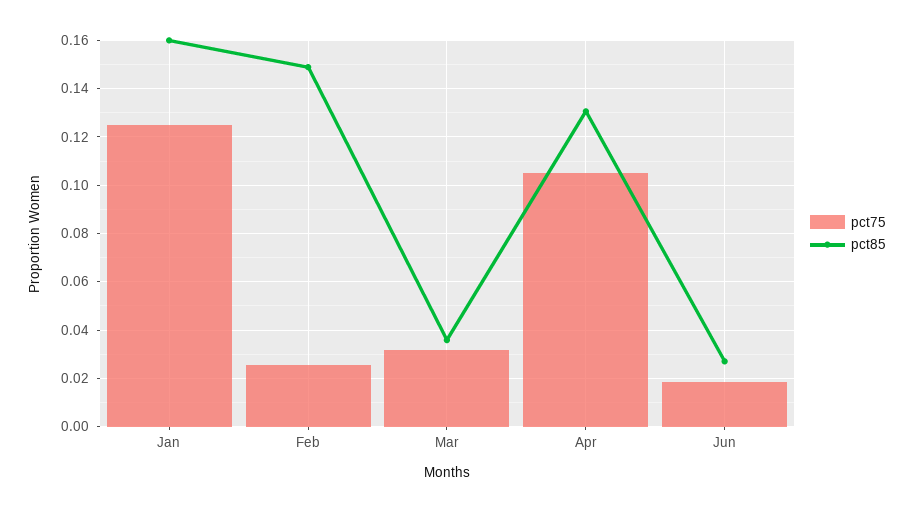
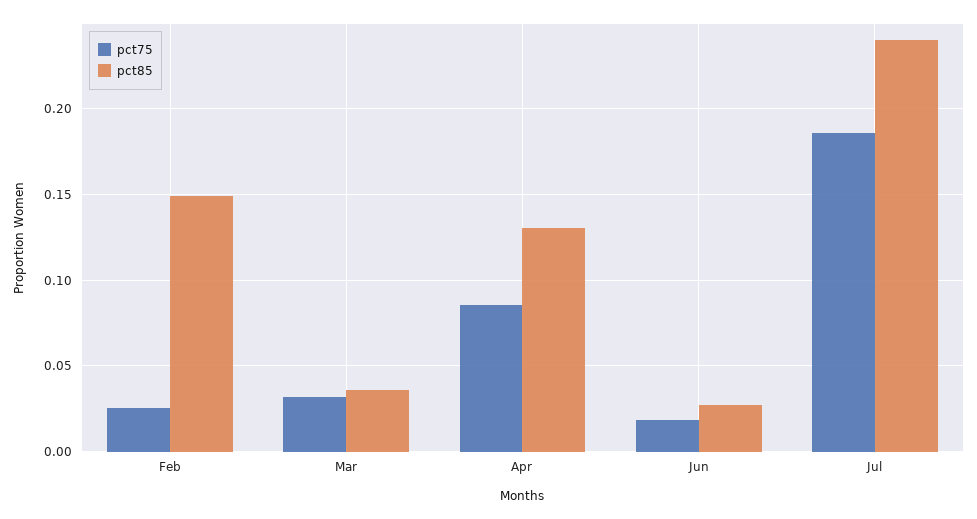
pct75, Jan: 0.125 -> none
pct85, Jan: 0.16 -> none
pct75, Apr: 0.105 -> 0.085
pct75, Jul: none -> 0.185
pct85, Jul: none -> 0.24

